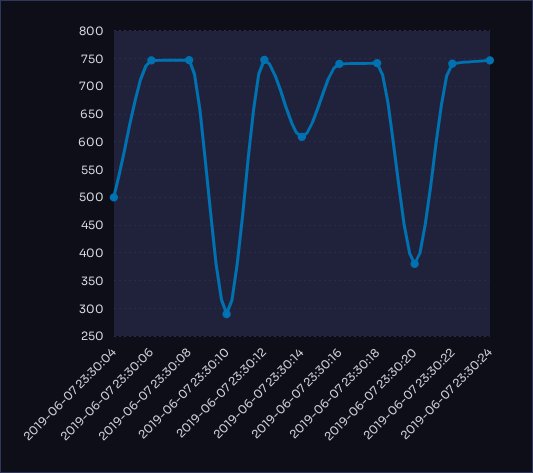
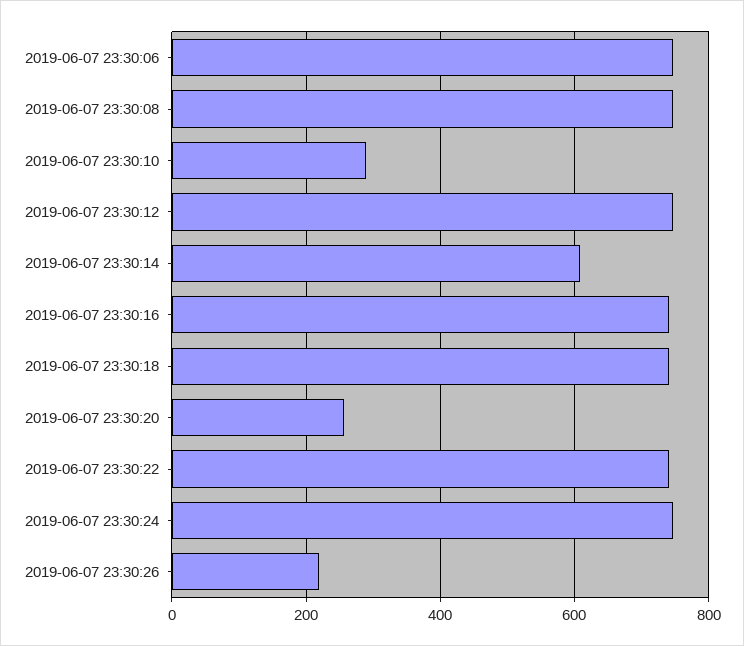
2019-06-07 23:30:04: 500 -> none
2019-06-07 23:30:20: 375 -> 260
2019-06-07 23:30:26: none -> 220

